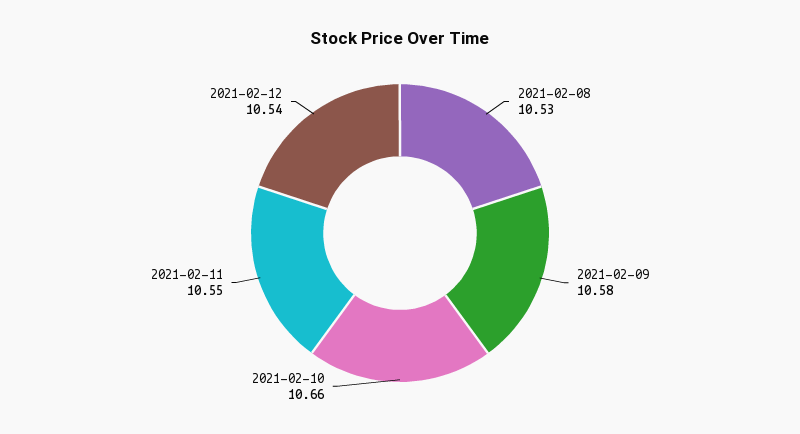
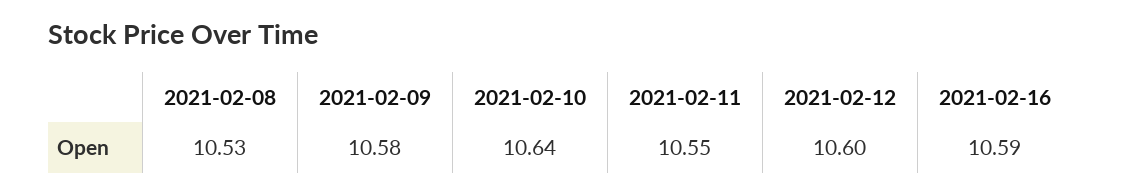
2021-02-10: 10.66 -> 10.64
2021-02-12: 10.54 -> 10.6
2021-02-16: none -> 10.59

